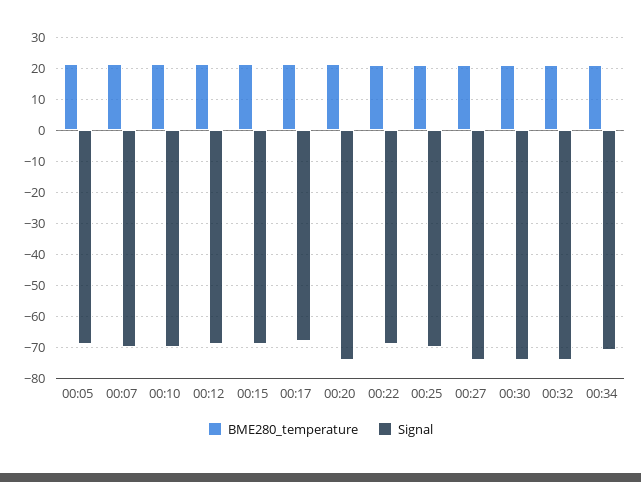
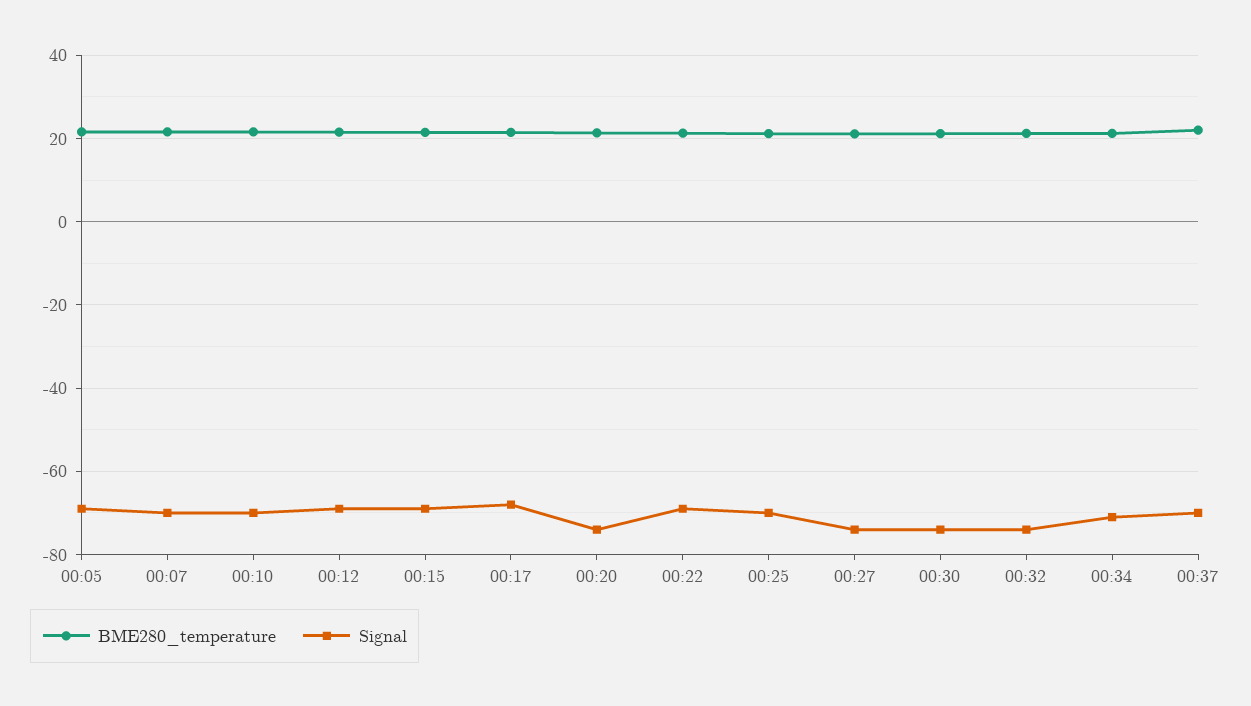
BME280_temperature, 00:37: none -> 22
Signal, 00:37: none -> -70

